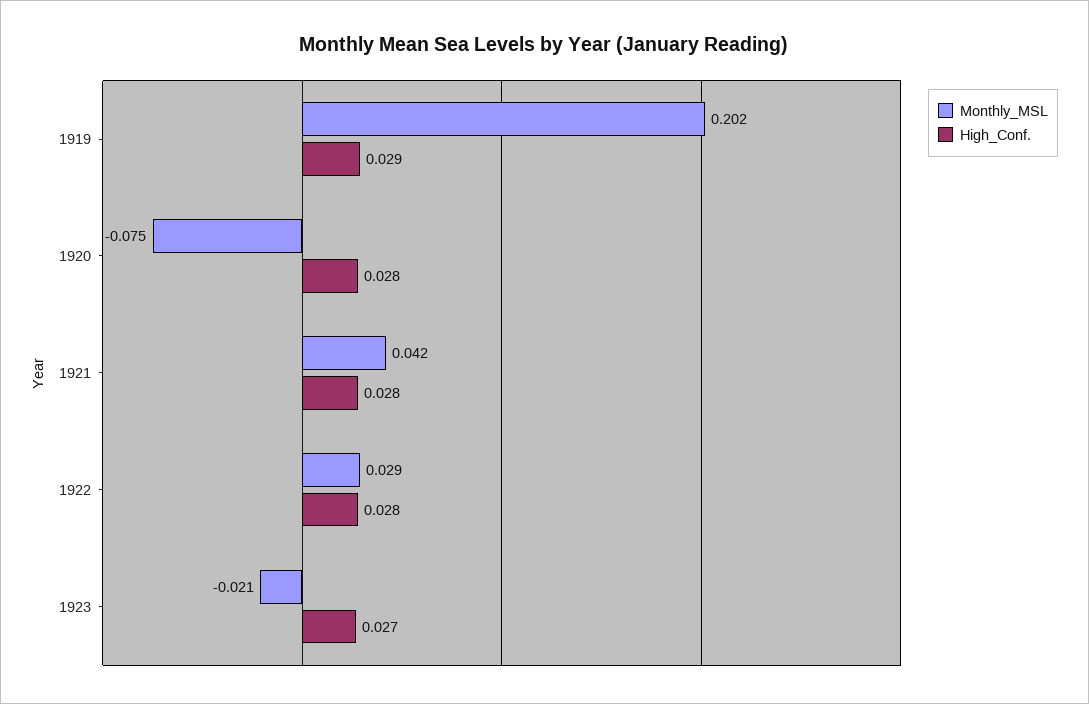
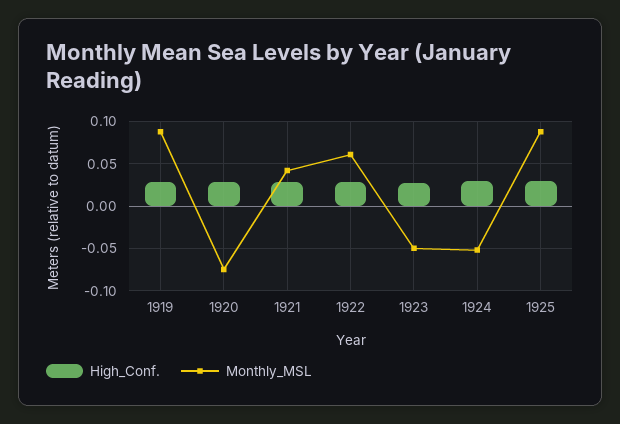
Monthly_MSL, 1919: 0.202 -> 0.09
Monthly_MSL, 1922: 0.029 -> 0.06
Monthly_MSL, 1923: -0.021 -> -0.05
High_Conf., 1924: none -> 0.03
Monthly_MSL, 1924: none -> -0.05
High_Conf., 1925: none -> 0.03
Monthly_MSL, 1925: none -> 0.09

